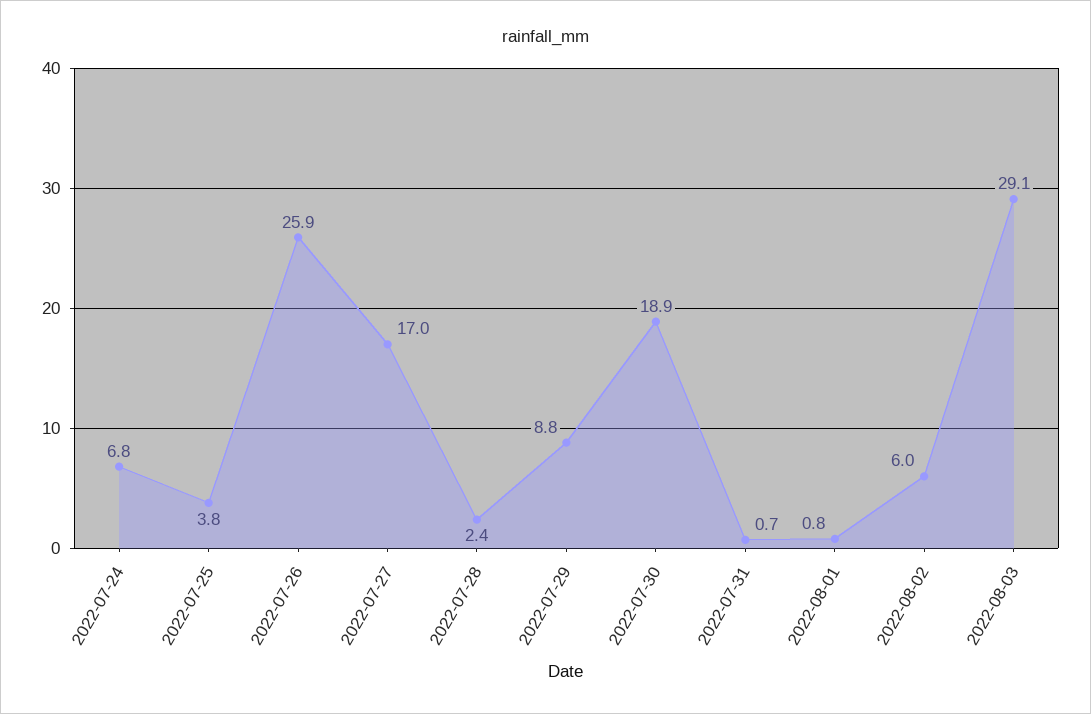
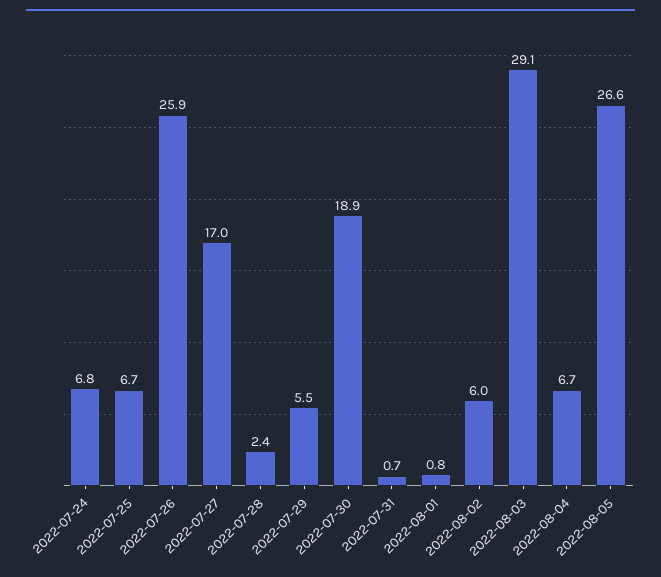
2022-07-25: 3.8 -> 6.7
2022-07-29: 8.8 -> 5.5
2022-08-04: none -> 6.7
2022-08-05: none -> 26.6

